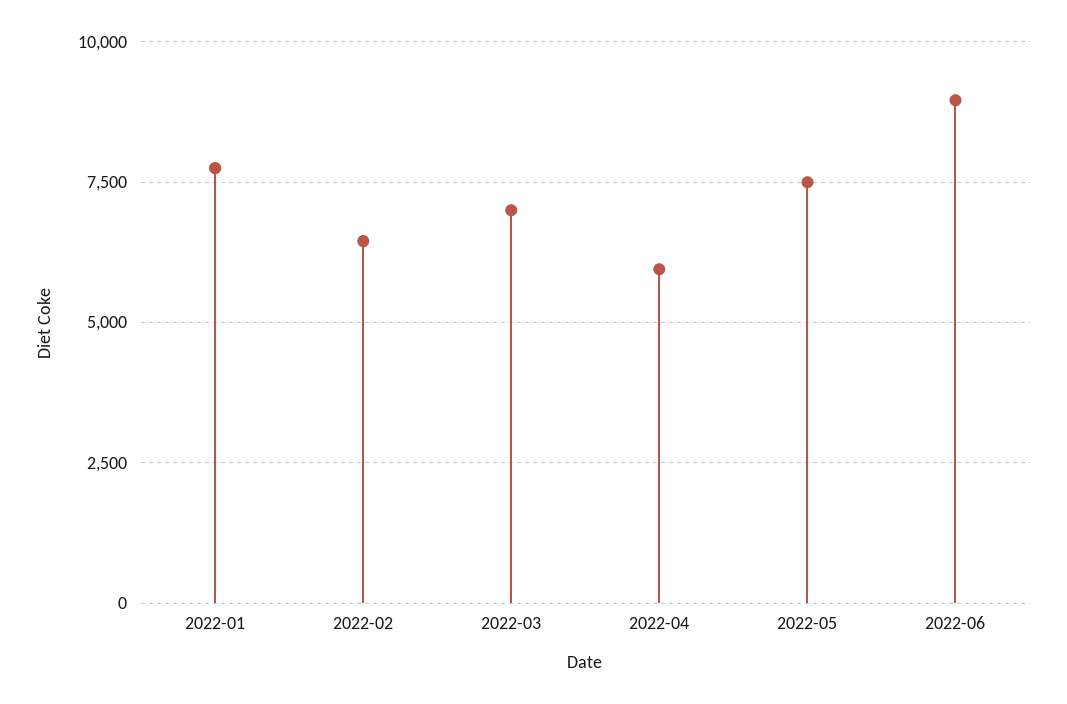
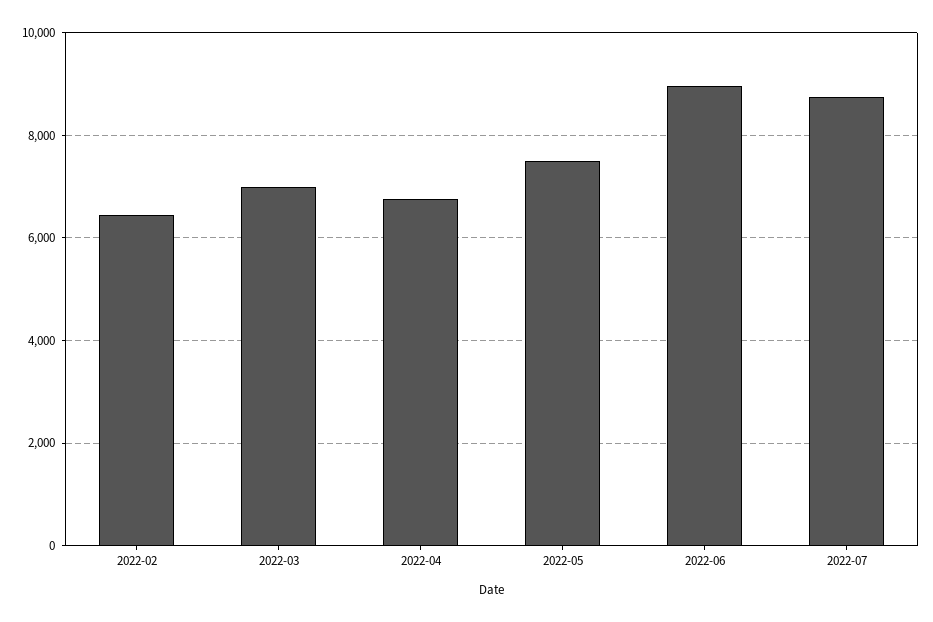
2022-01: 7750 -> none
2022-04: 6000 -> 6800
2022-07: none -> 8800

